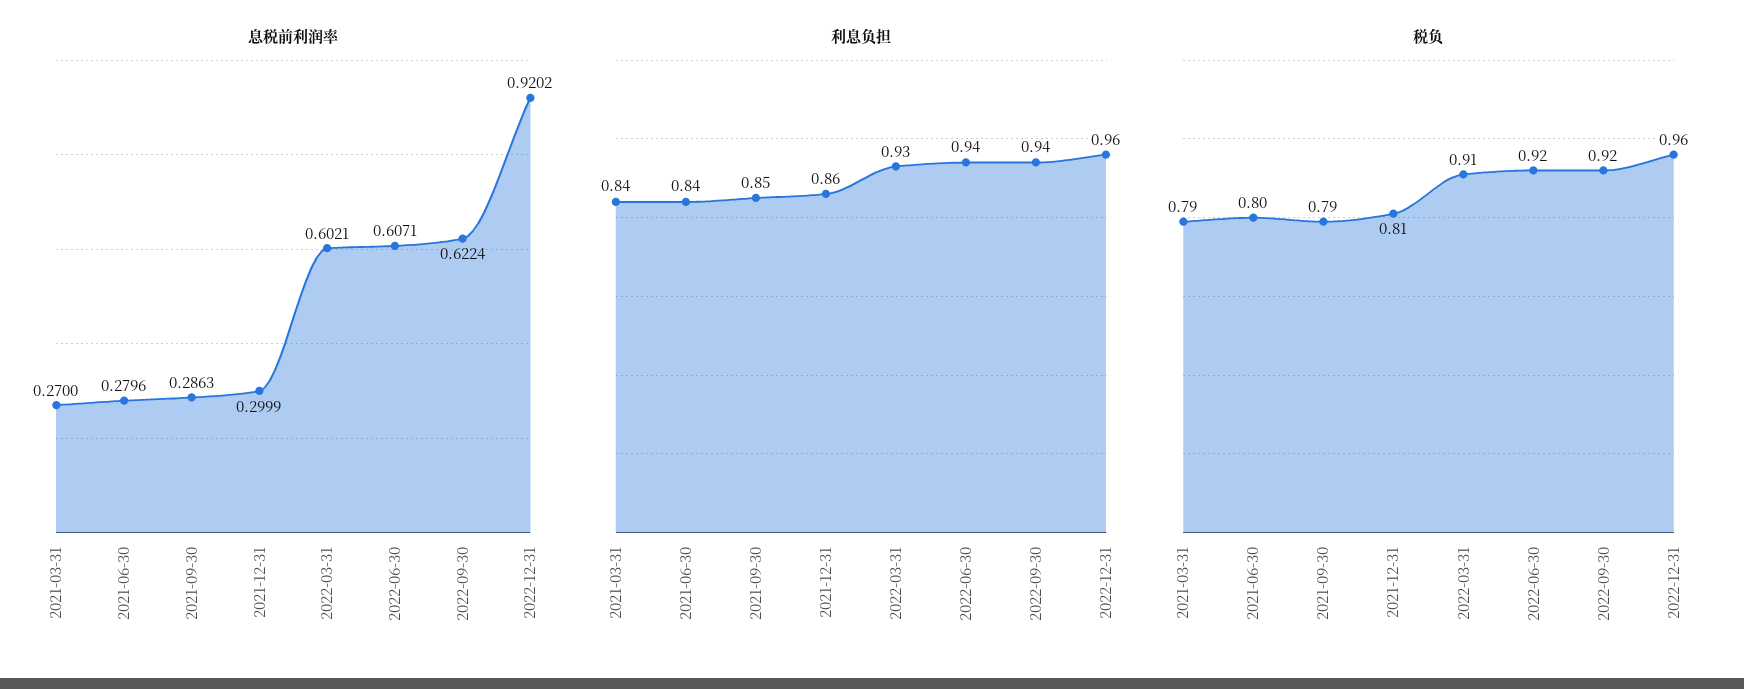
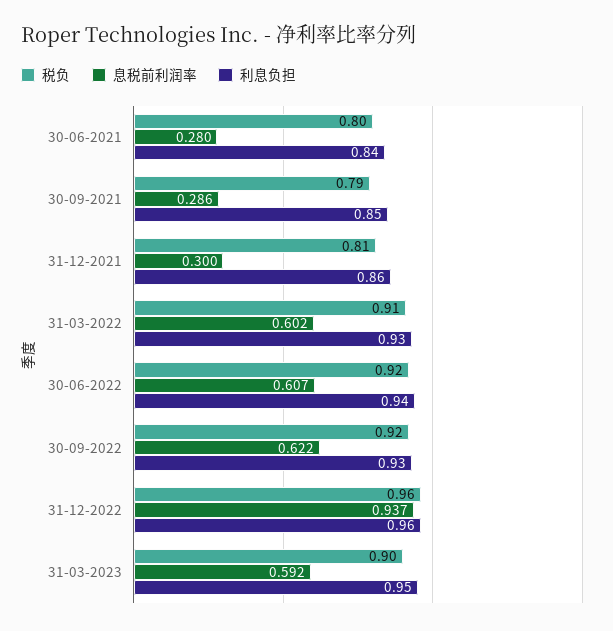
息税前利润率, 2021-03-31: 0.27 -> none
息税前利润率, 2022-12-31: 0.9202 -> 0.937
利息负担, 2021-03-31: 0.84 -> none
利息负担, 2022-09-30: 0.94 -> 0.93
税负, 2021-03-31: 0.79 -> none
税负, 31-03-2023: none -> 0.9
息税前利润率, 31-03-2023: none -> 0.592
利息负担, 31-03-2023: none -> 0.95

